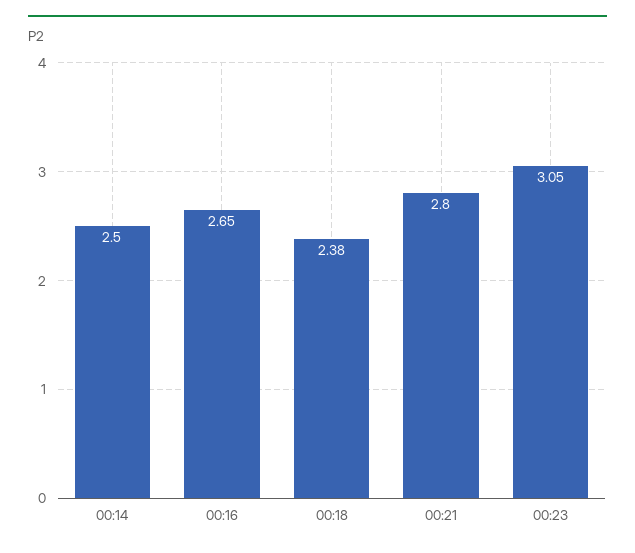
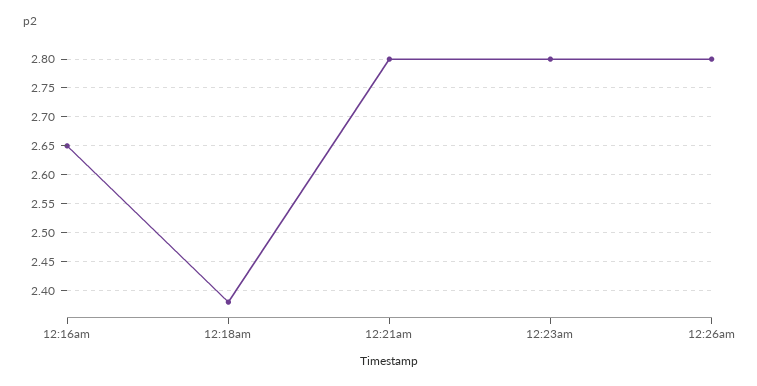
00:14: 2.5 -> none
00:23: 3.05 -> 2.8
12:26am: none -> 2.8

